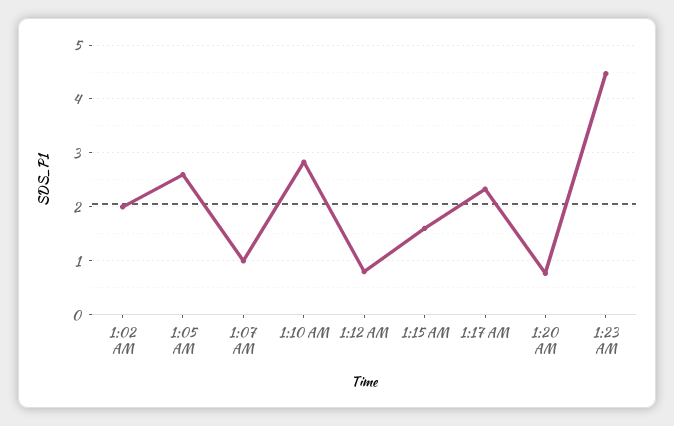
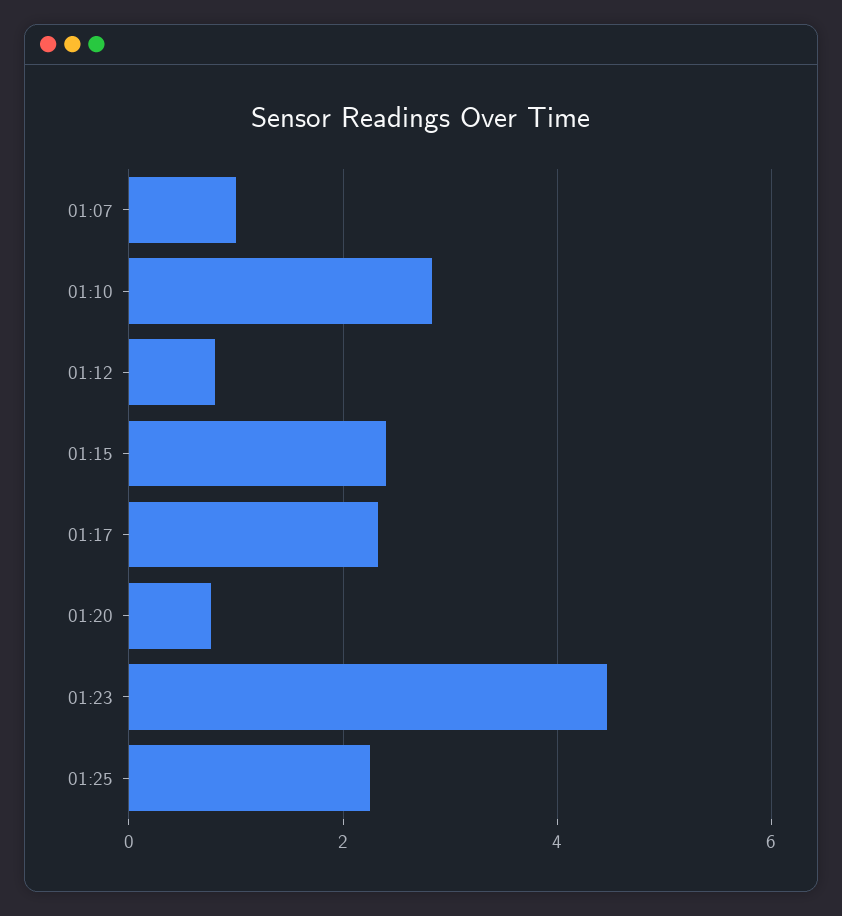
1:02 AM: 2 -> none
1:05 AM: 2.6 -> none
1:15 AM: 1.6 -> 2.4
01:25: none -> 2.2

